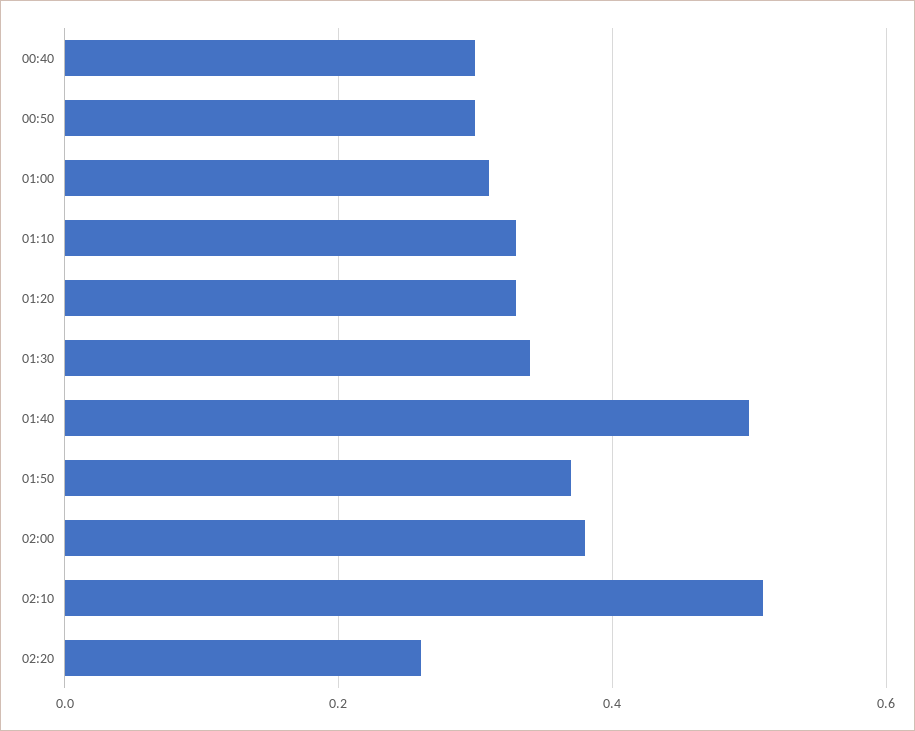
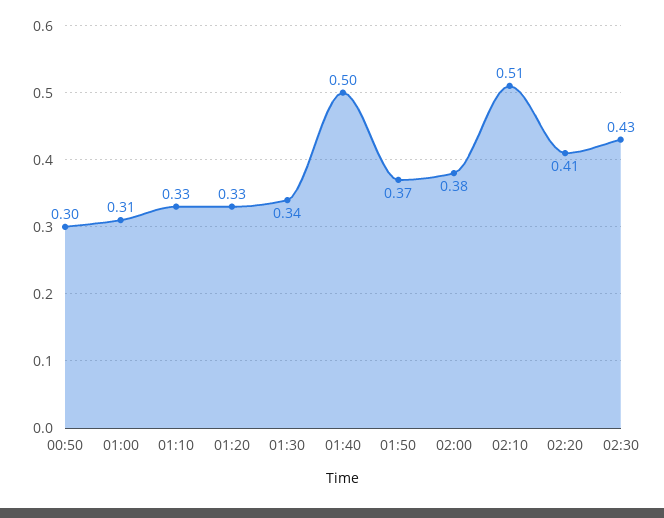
00:40: 0.3 -> none
02:20: 0.25 -> 0.41
02:30: none -> 0.43

